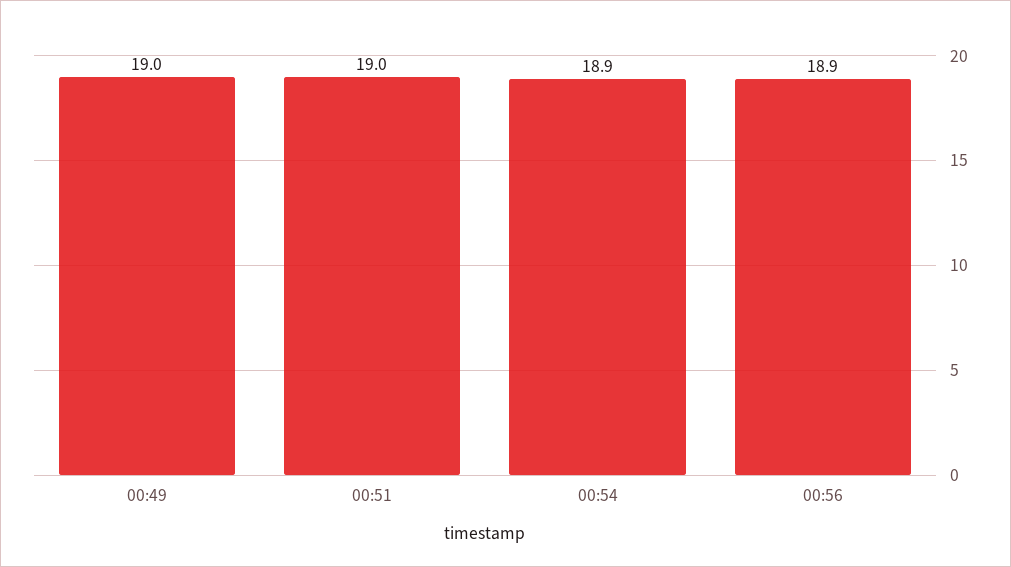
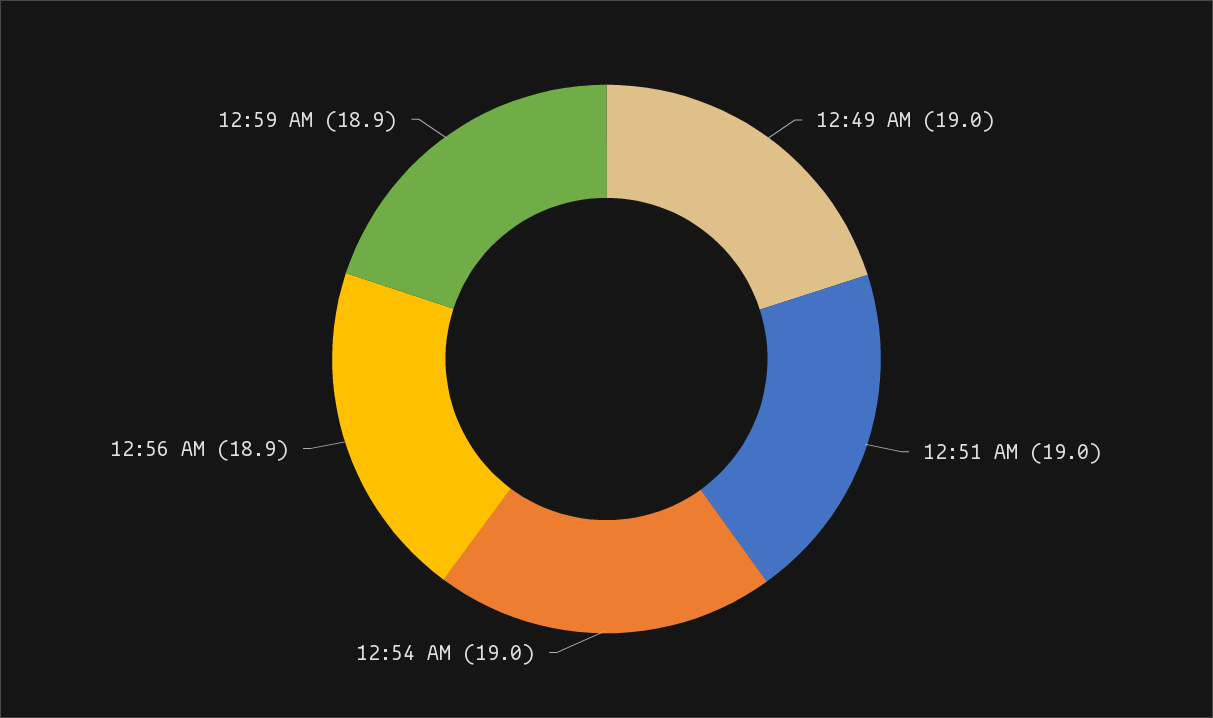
00:54: 18.9 -> 19
12:59 AM: none -> 18.9

